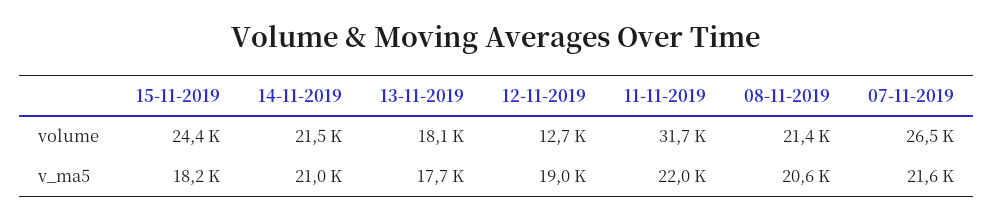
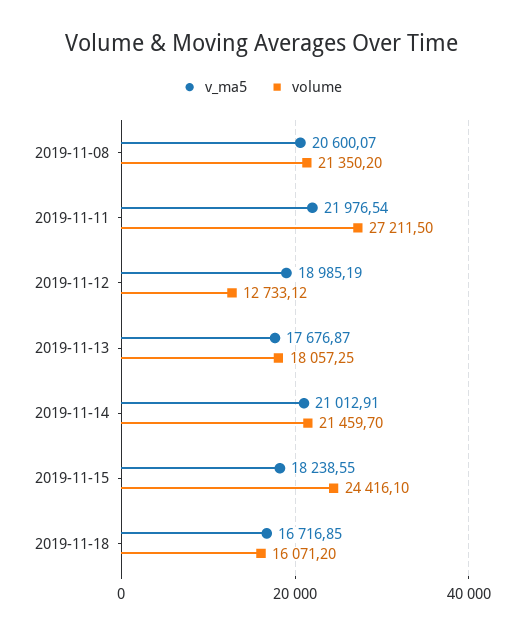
volume, 11-11-2019: 31700 -> 27211.5
volume, 07-11-2019: 26500 -> none
v_ma5, 07-11-2019: 21600 -> none
v_ma5, 2019-11-18: none -> 16716.85
volume, 2019-11-18: none -> 16071.2

